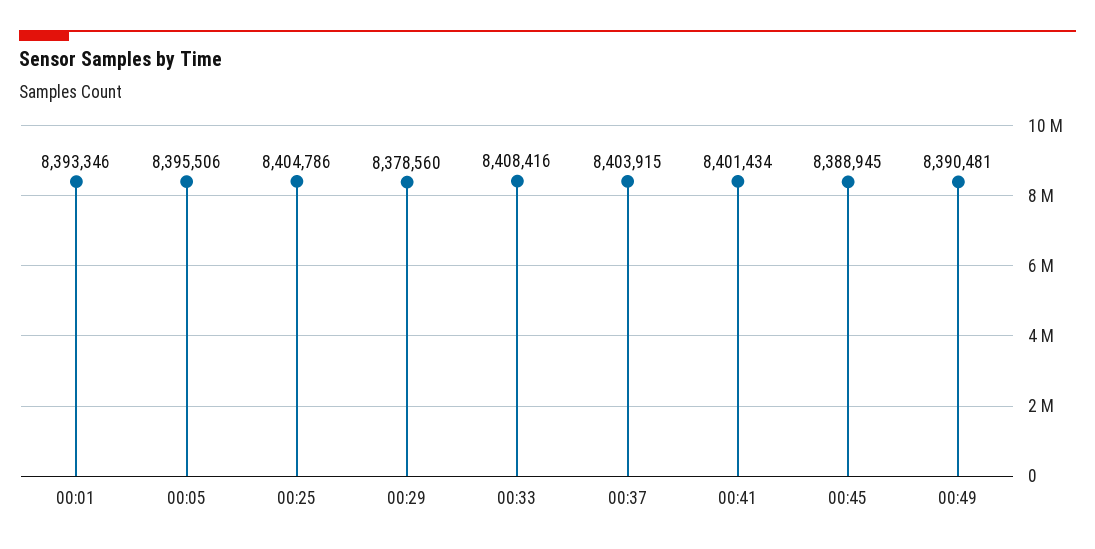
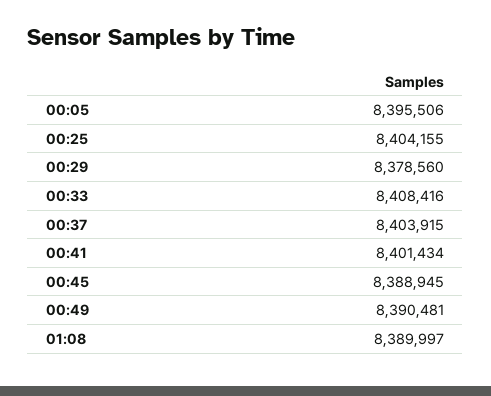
00:01: 8393346 -> none
00:25: 8404786 -> 8404155
01:08: none -> 8389997

